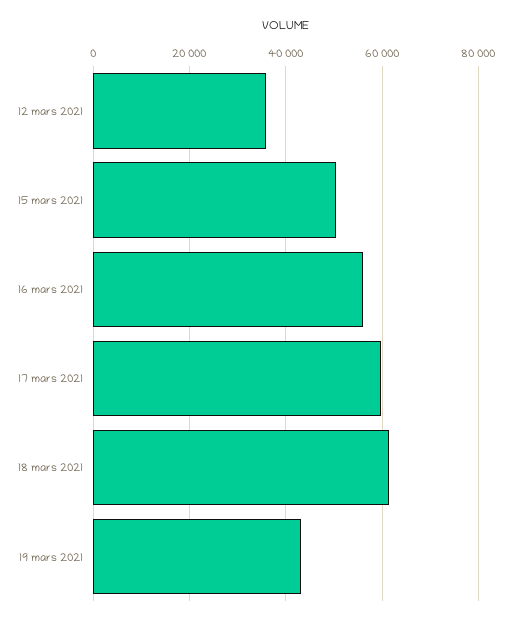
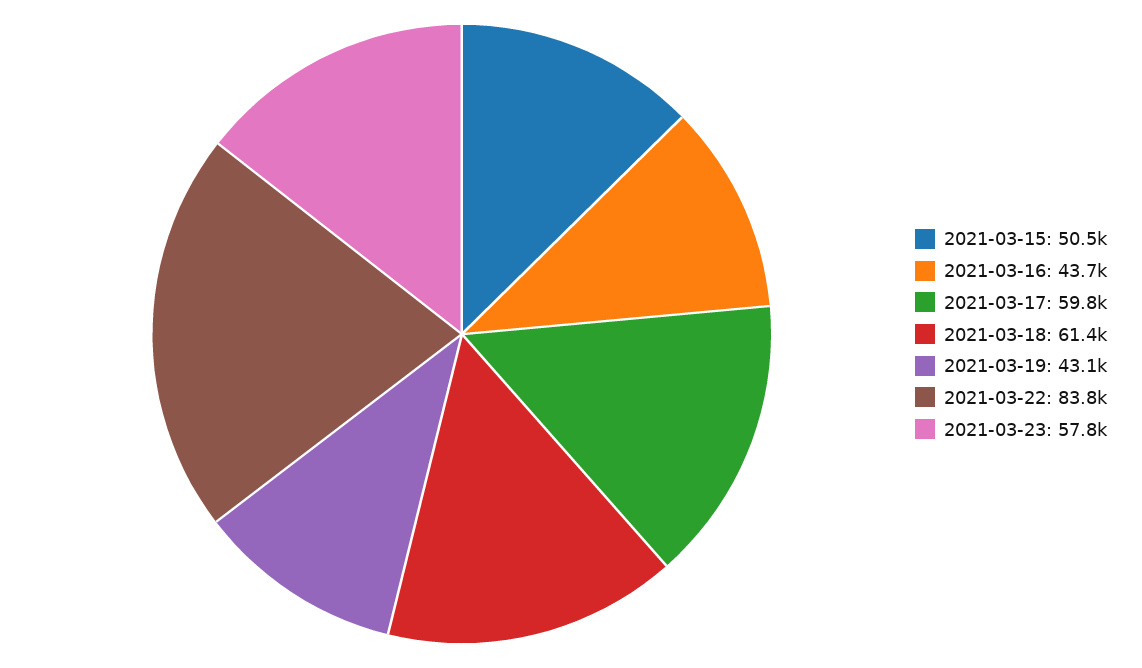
12 mars 2021: 36000 -> none
16 mars 2021: 56000 -> 43700
2021-03-22: none -> 83800
2021-03-23: none -> 57800

